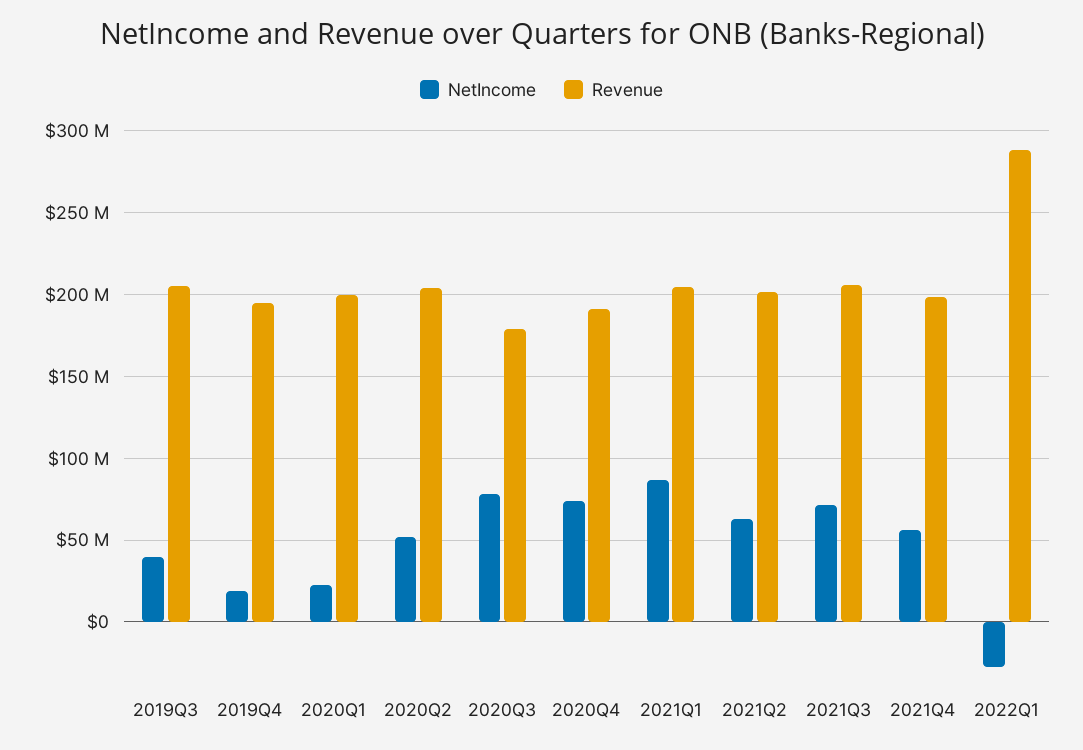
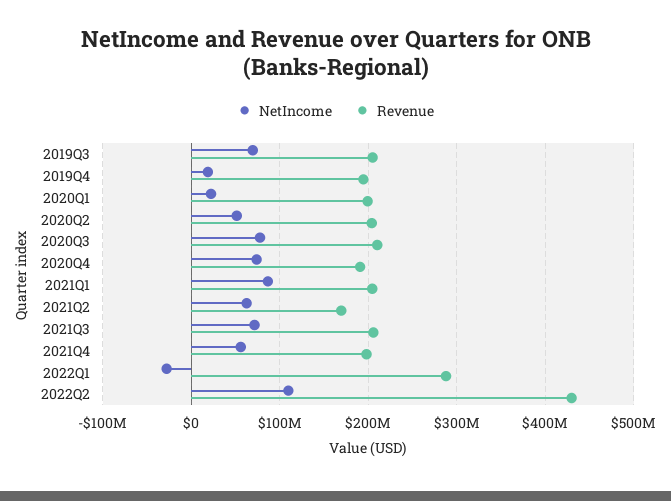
NetIncome, 2019Q3: 40000000 -> 70000000
Revenue, 2020Q3: 180000000 -> 210000000
Revenue, 2021Q2: 200000000 -> 170000000
NetIncome, 2022Q2: none -> 110000000
Revenue, 2022Q2: none -> 430000000

